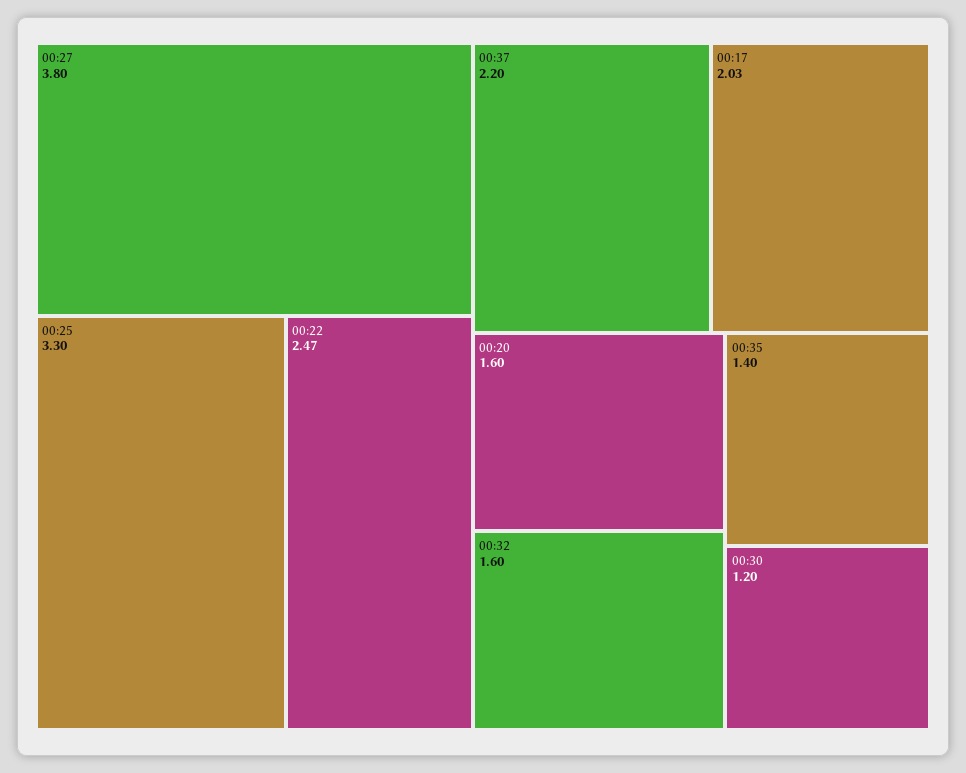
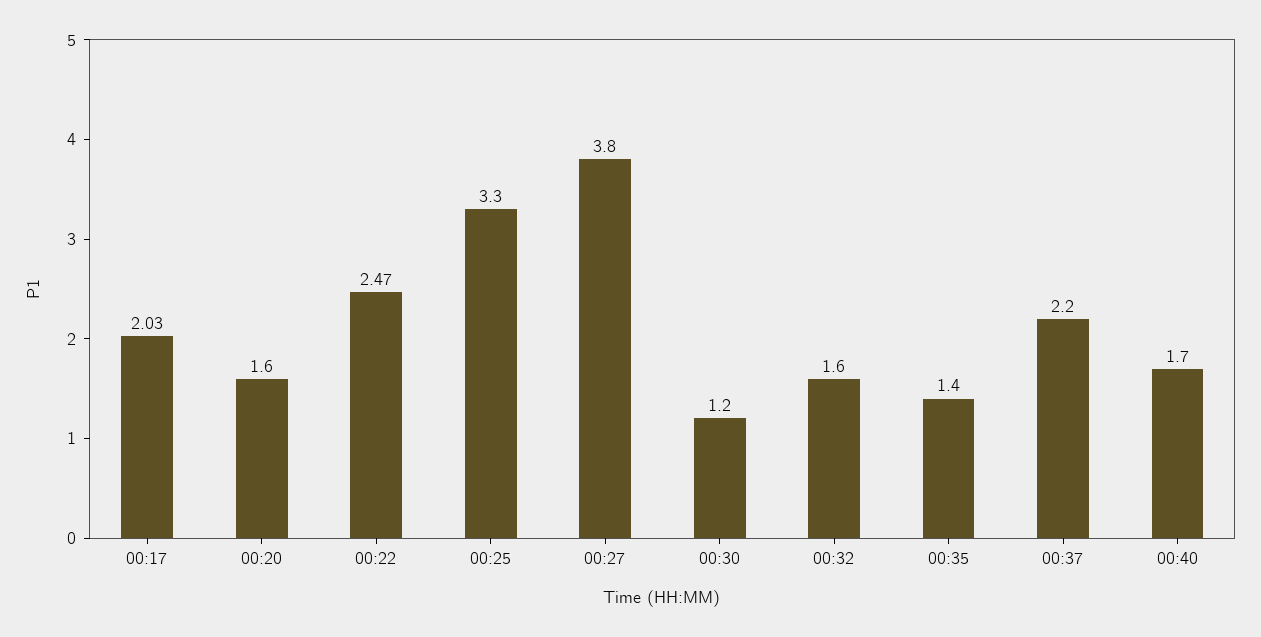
00:40: none -> 1.7

